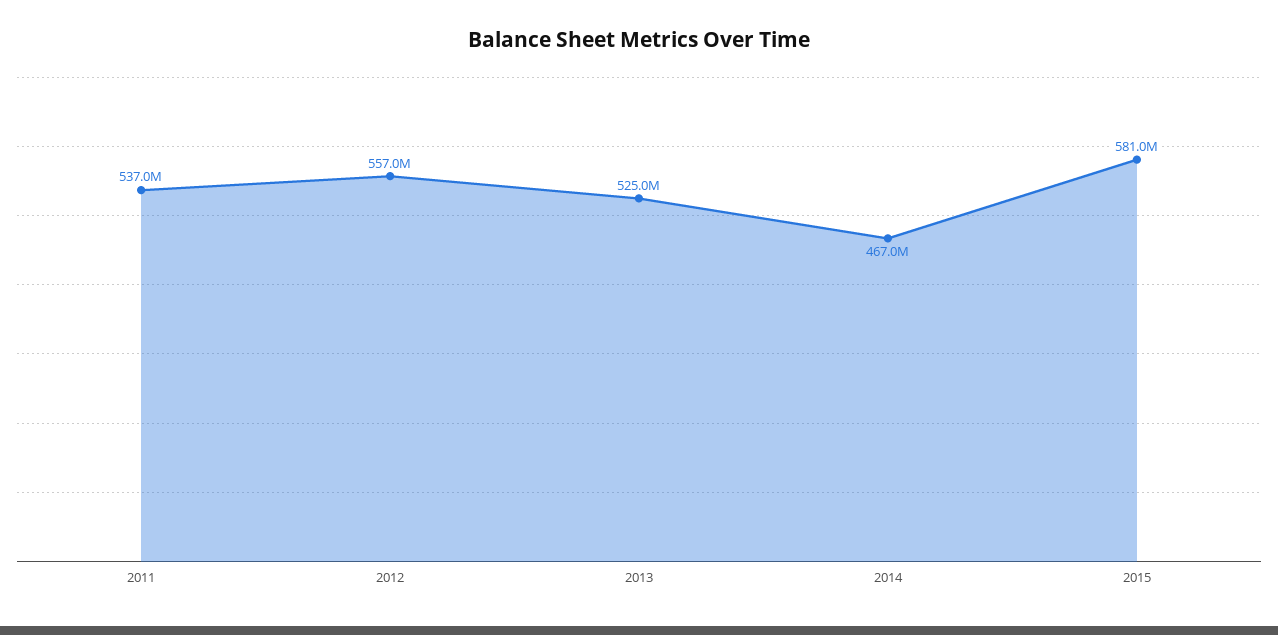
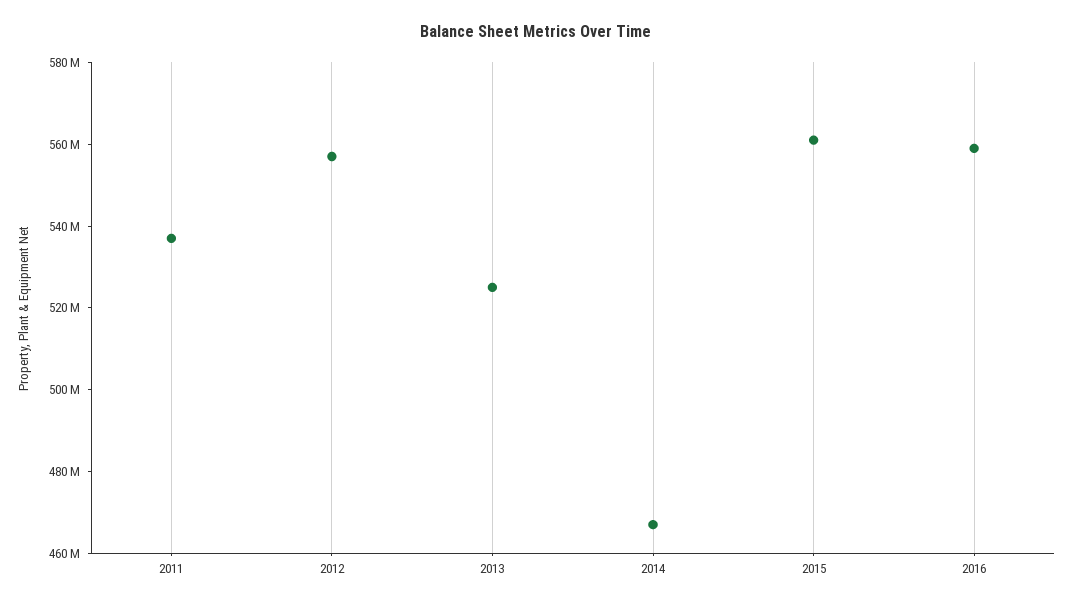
2015: 581000000 -> 560000000
2016: none -> 560000000

